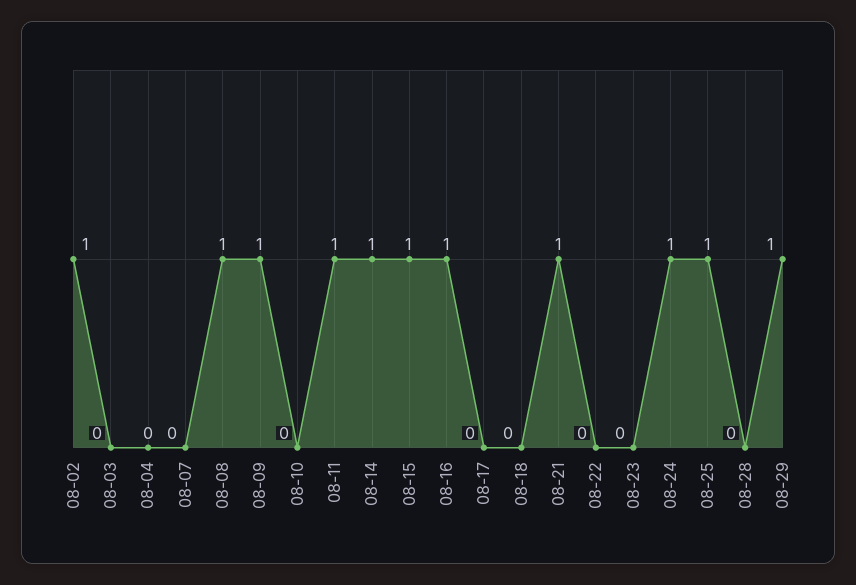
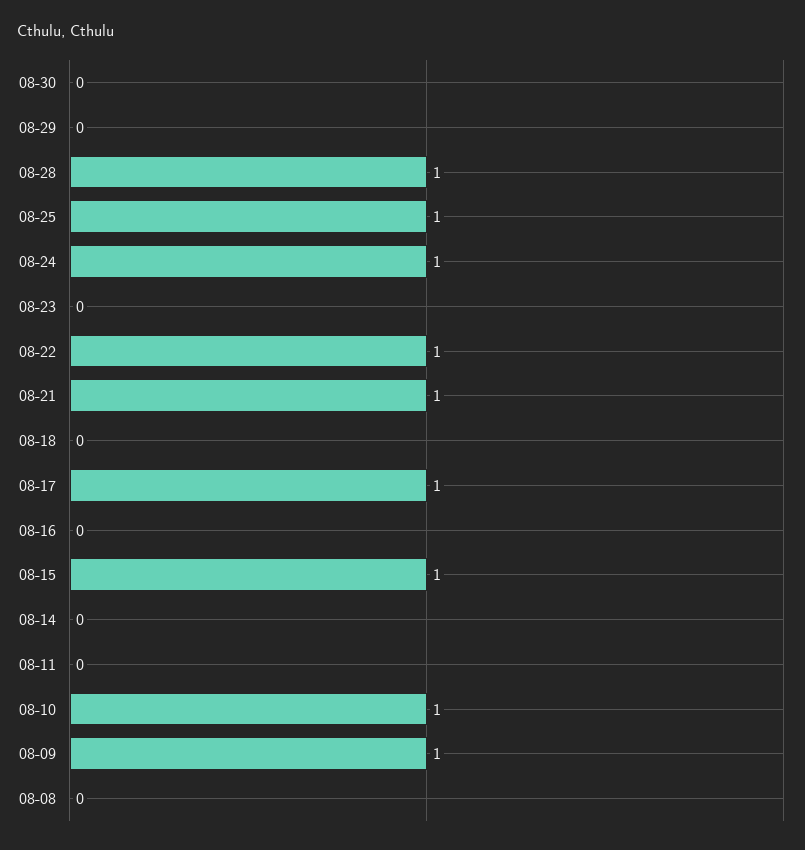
08-02: 1 -> none
08-03: 0 -> none
08-04: 0 -> none
08-07: 0 -> none
08-08: 1 -> 0
08-10: 0 -> 1
08-11: 1 -> 0
08-14: 1 -> 0
08-16: 1 -> 0
08-17: 0 -> 1
08-22: 0 -> 1
08-28: 0 -> 1
08-29: 1 -> 0
08-30: none -> 0

